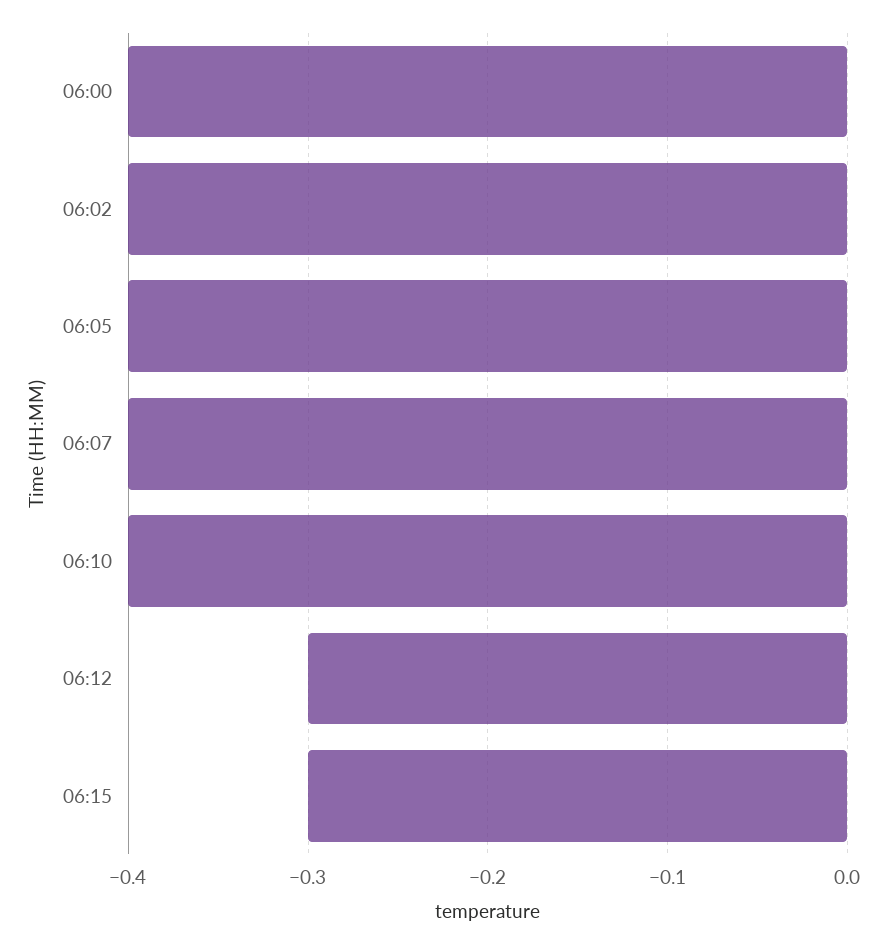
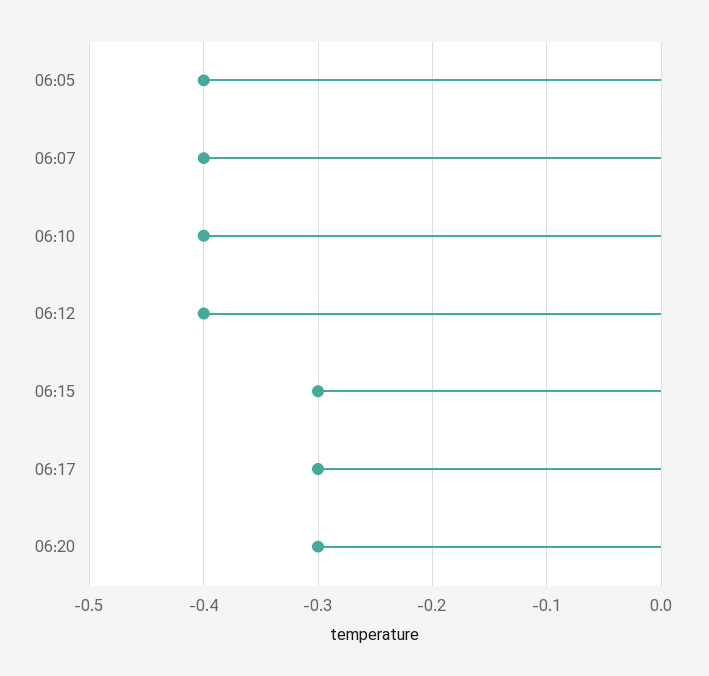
06:00: -0.4 -> none
06:02: -0.4 -> none
06:12: -0.3 -> -0.4
06:17: none -> -0.3
06:20: none -> -0.3

